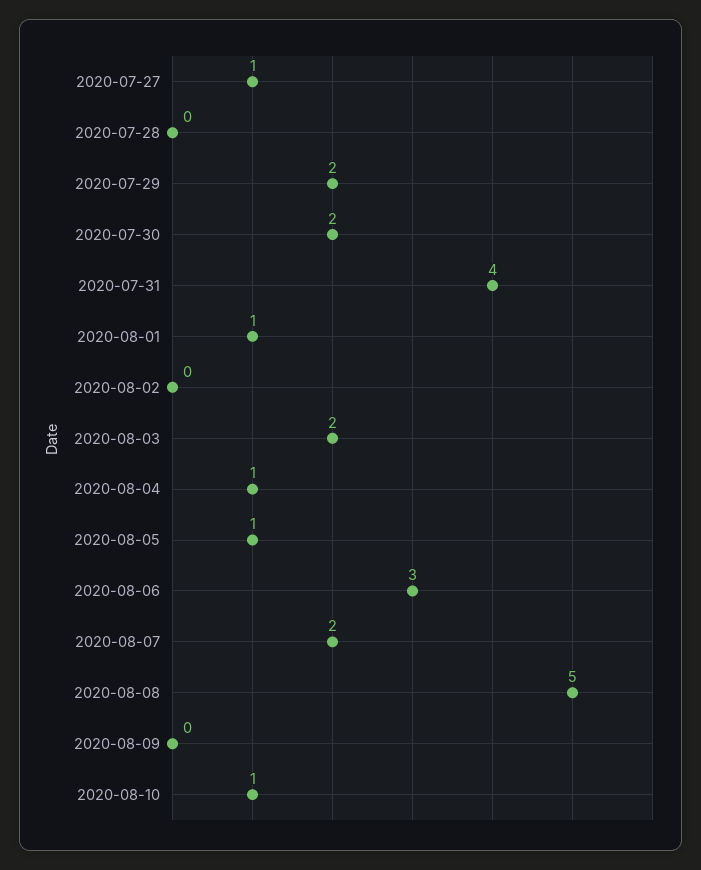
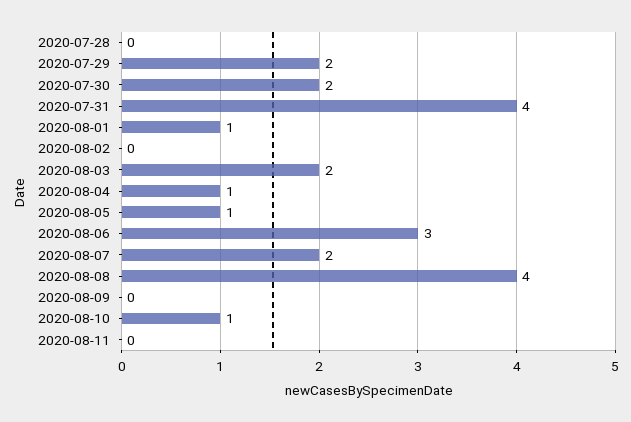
2020-07-27: 1 -> none
2020-08-08: 5 -> 4
2020-08-11: none -> 0

